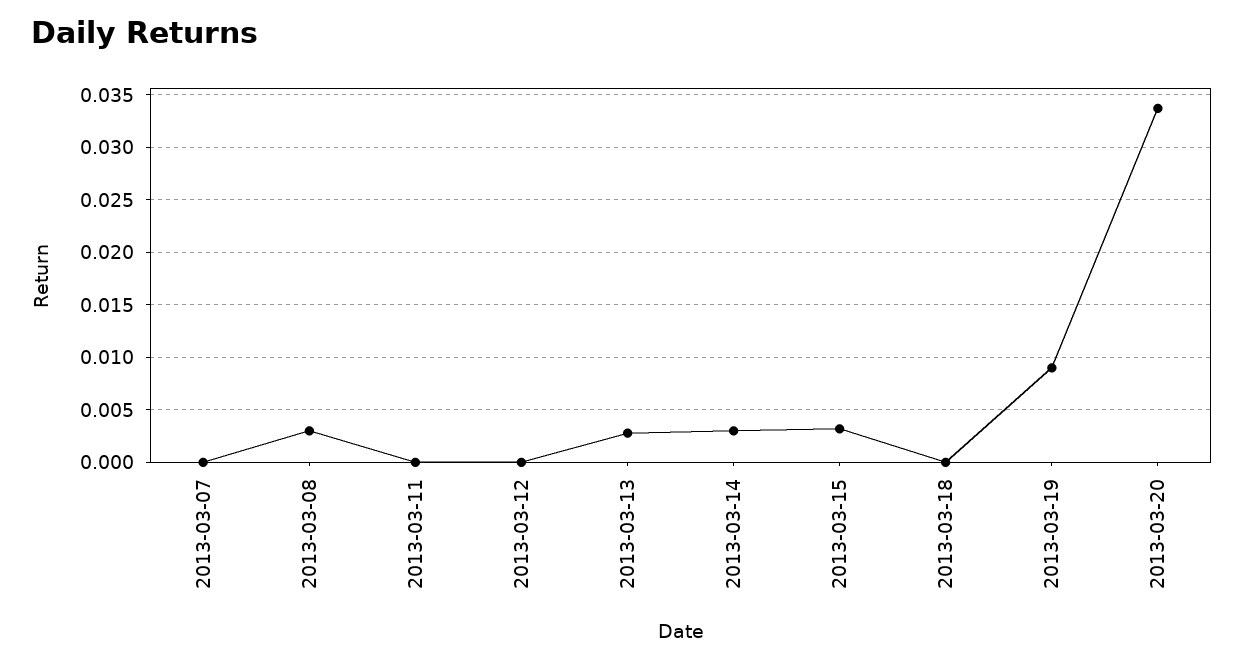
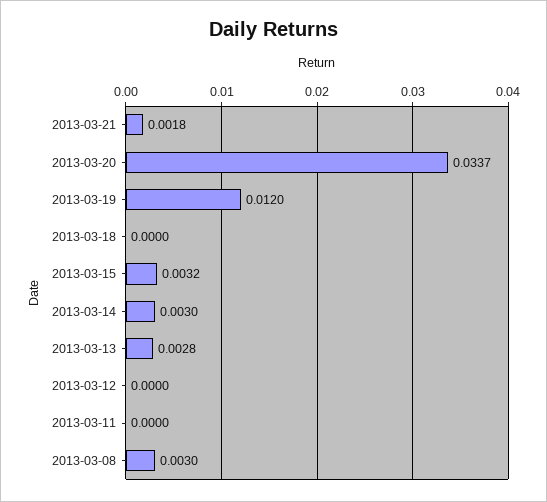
2013-03-07: 0 -> none
2013-03-19: 0.009 -> 0.012
2013-03-21: none -> 0.0018

